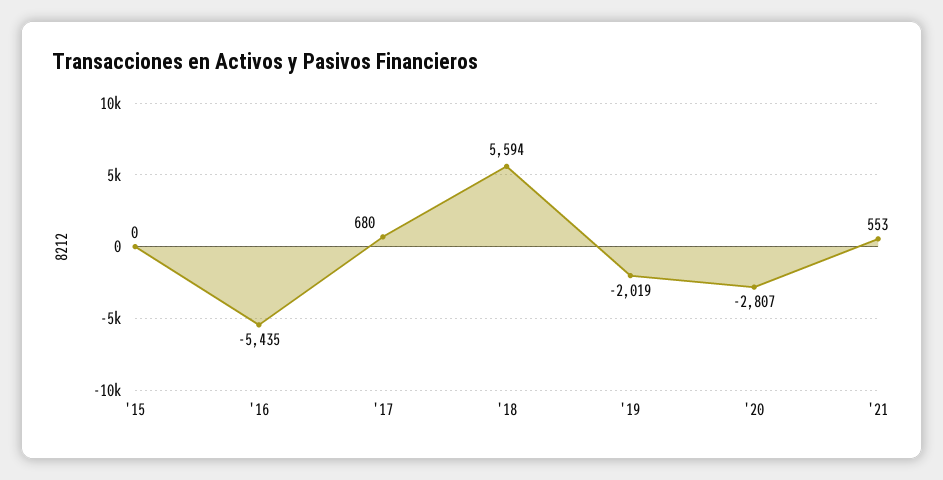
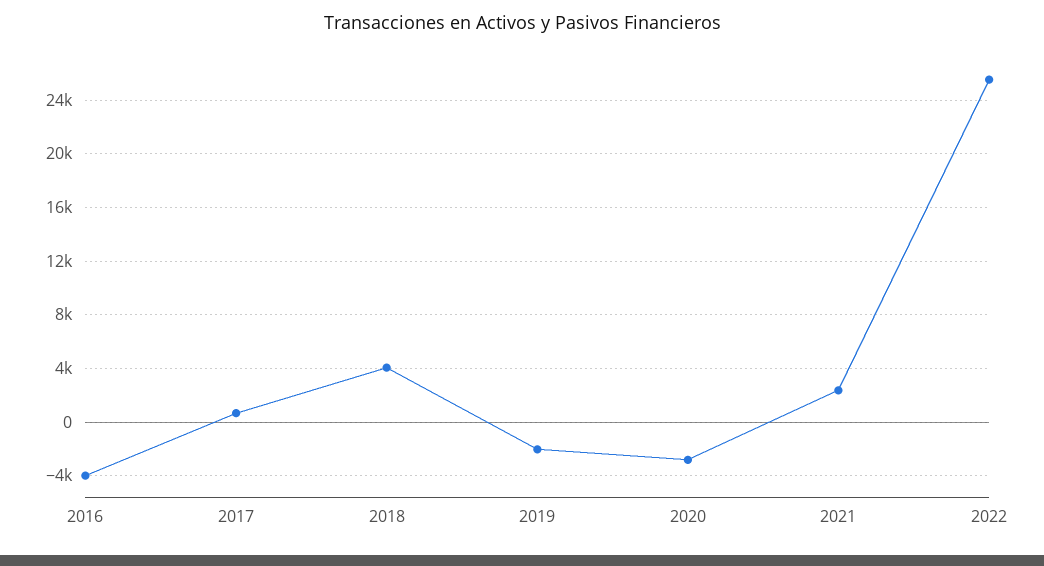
'15: 0 -> none
'16: -5435 -> -4000
'18: 5594 -> 4000
'21: 553 -> 2500
2022: none -> 25500

